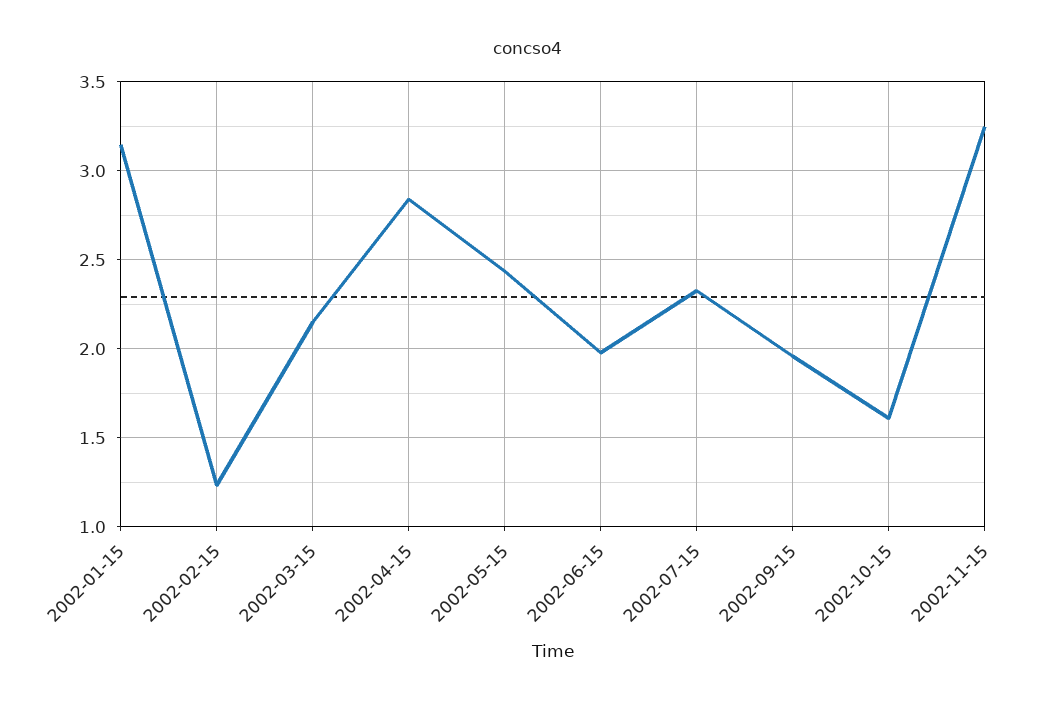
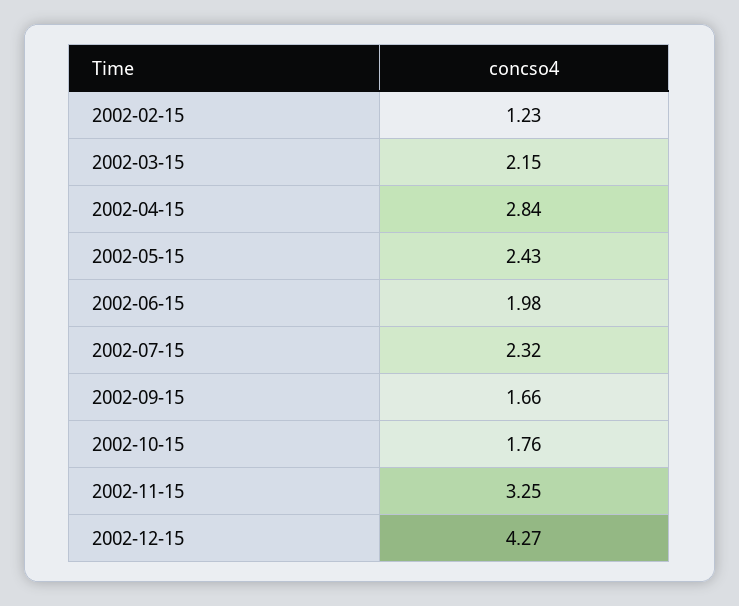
2002-01-15: 3.15 -> none
2002-09-15: 1.95 -> 1.66
2002-10-15: 1.6 -> 1.76
2002-12-15: none -> 4.27

